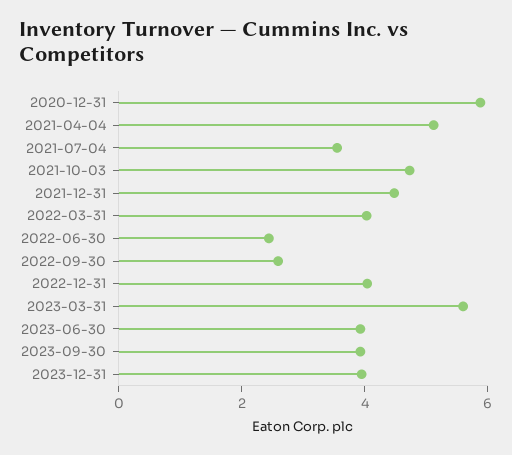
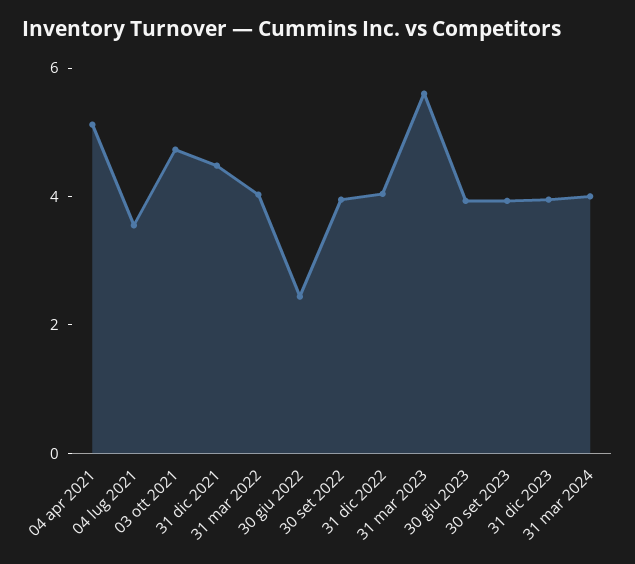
2020-12-31: 6 -> none
2022-09-30: 2.5 -> 4
31 mar 2024: none -> 4

